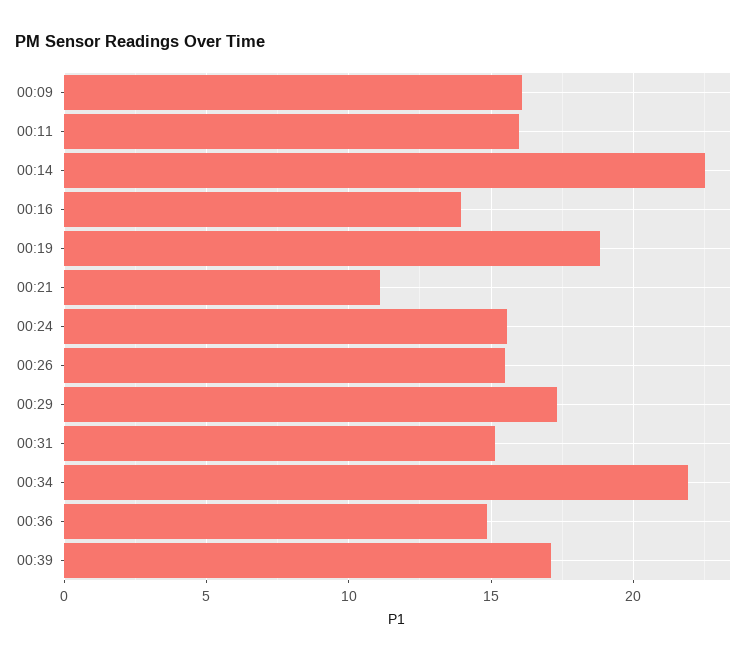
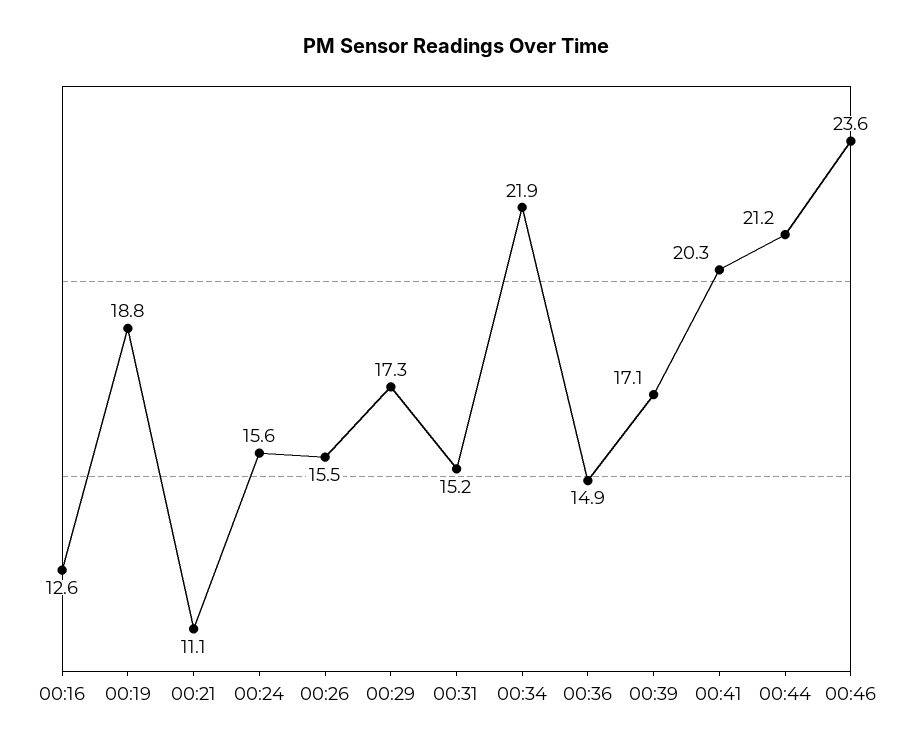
00:09: 16 -> none
00:11: 16 -> none
00:14: 22.5 -> none
00:16: 14 -> 12.6
00:41: none -> 20.3
00:44: none -> 21.2
00:46: none -> 23.6

